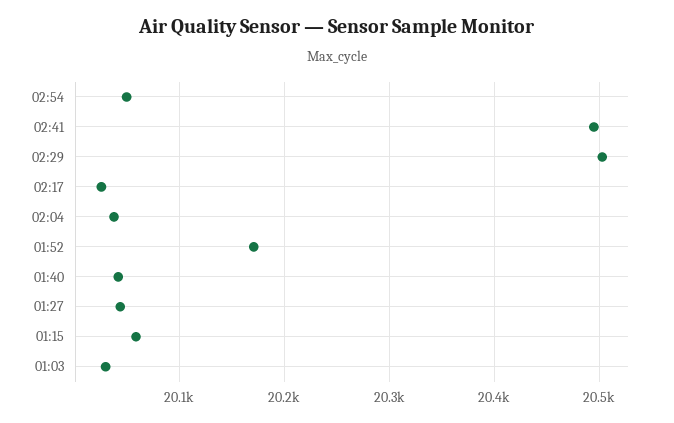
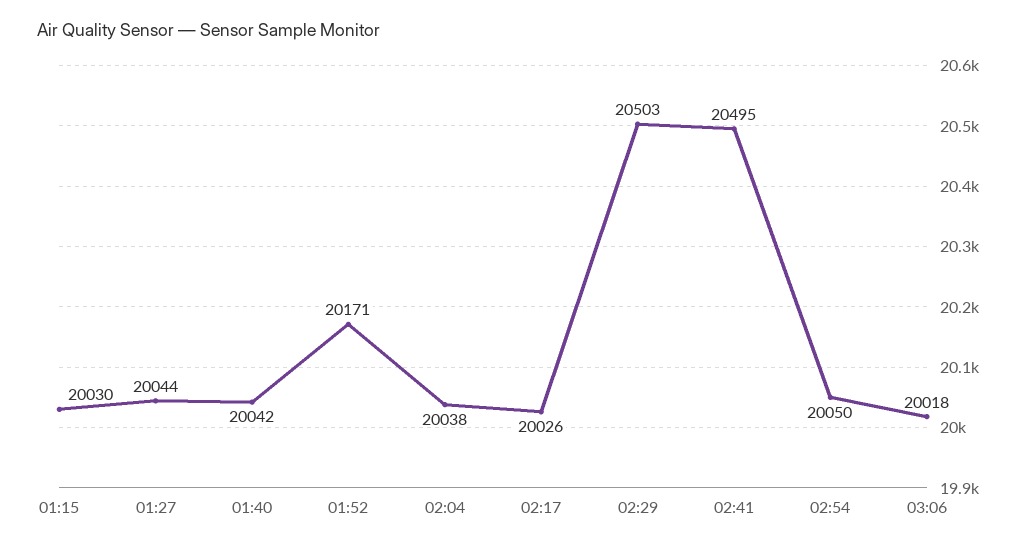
01:15: 20060 -> 20030
01:03: 20030 -> none
03:06: none -> 20018

